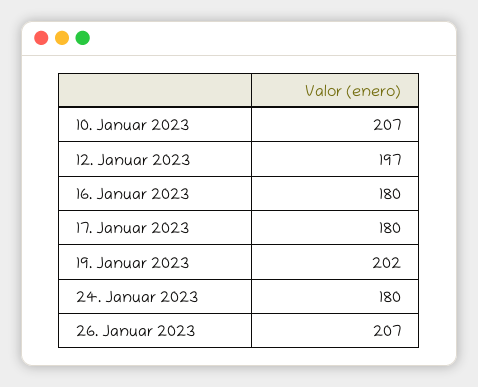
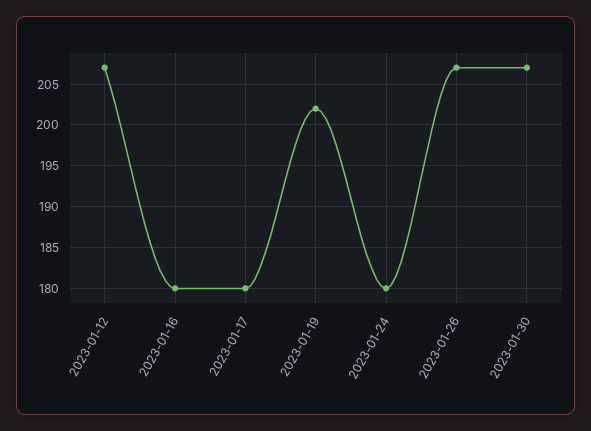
10. Januar 2023: 207 -> none
12. Januar 2023: 197 -> 207
2023-01-30: none -> 207

